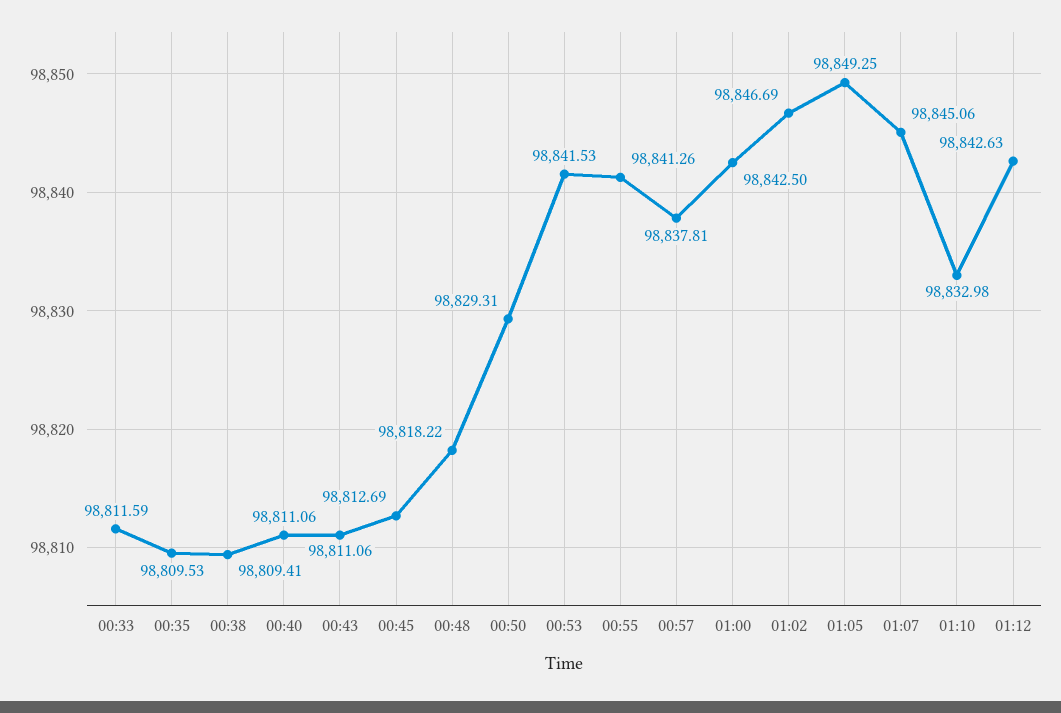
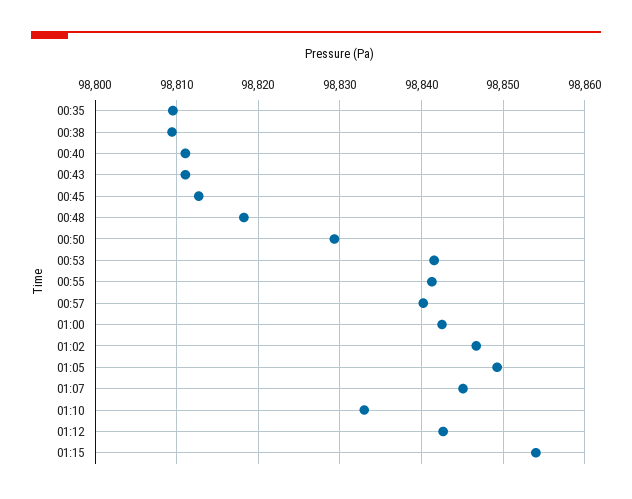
00:33: 98811.59 -> none
00:57: 98837.81 -> 98840
01:15: none -> 98854

